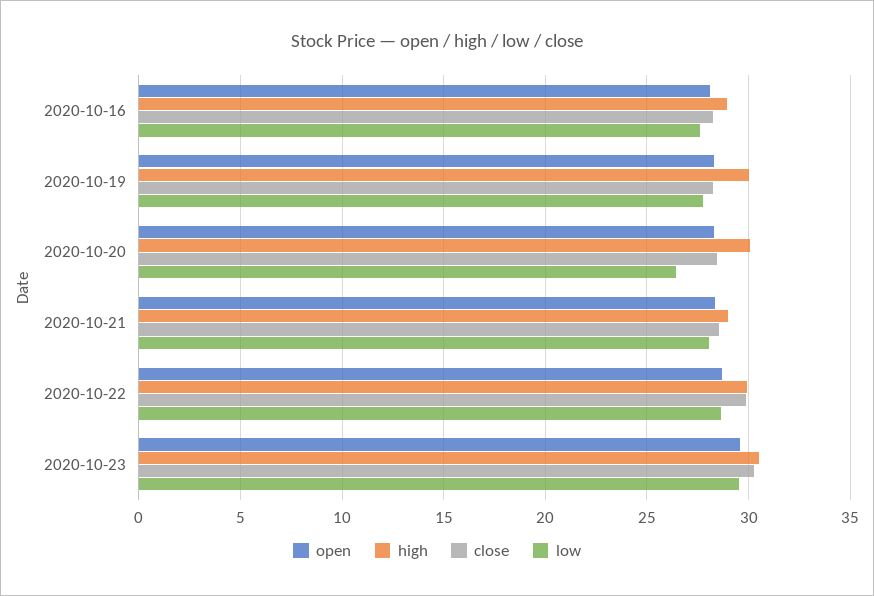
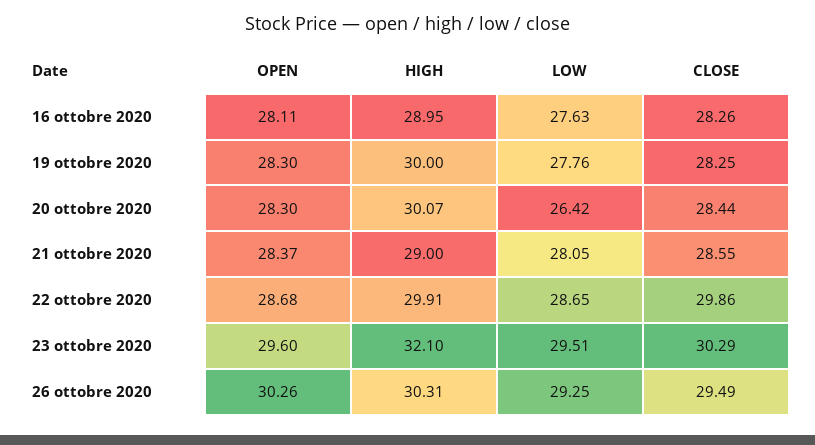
high, 2020-10-23: 30.5 -> 32.1
open, 26 ottobre 2020: none -> 30.26
high, 26 ottobre 2020: none -> 30.31
low, 26 ottobre 2020: none -> 29.25
close, 26 ottobre 2020: none -> 29.49

